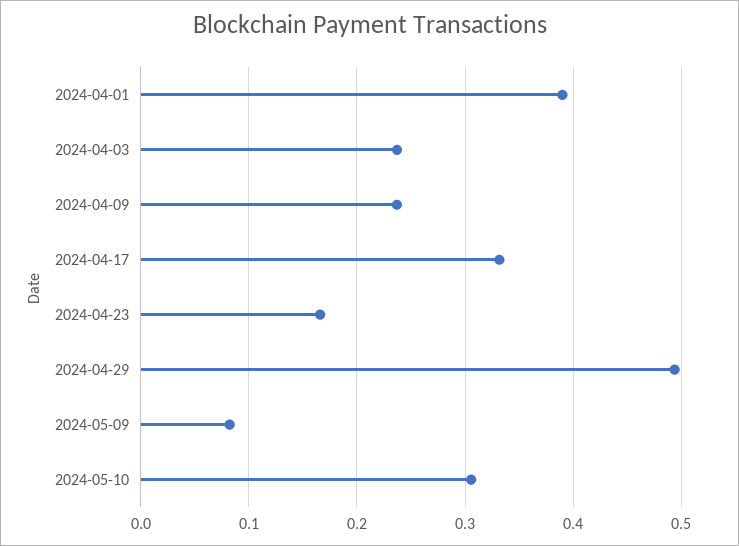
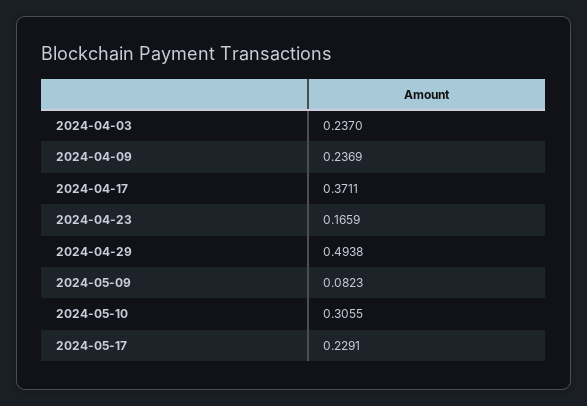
2024-04-01: 0.39 -> none
2024-04-17: 0.33 -> 0.3711
2024-05-17: none -> 0.2291

